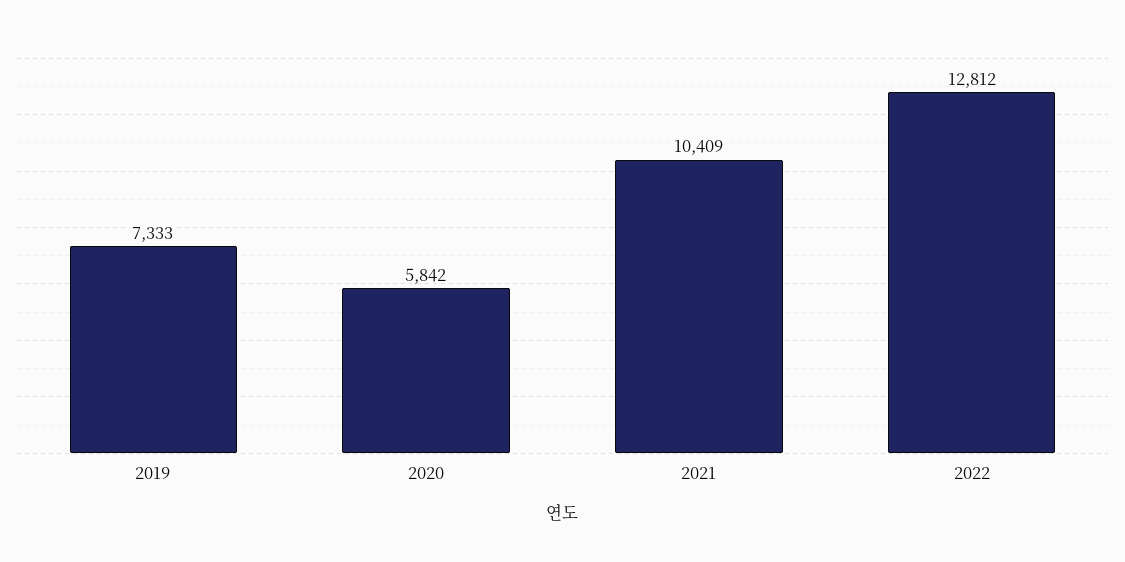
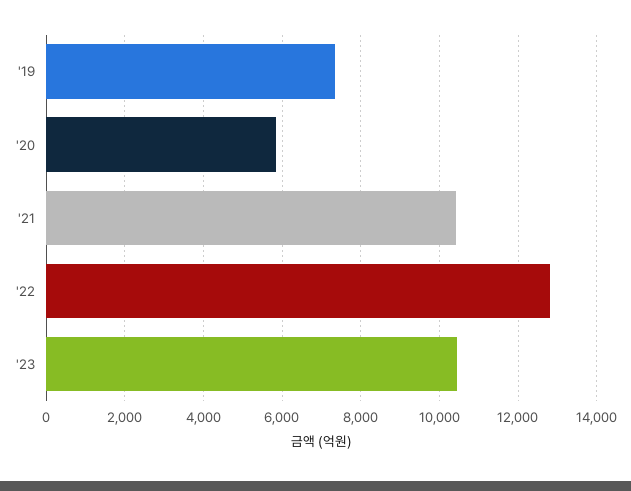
'23: none -> 10400

